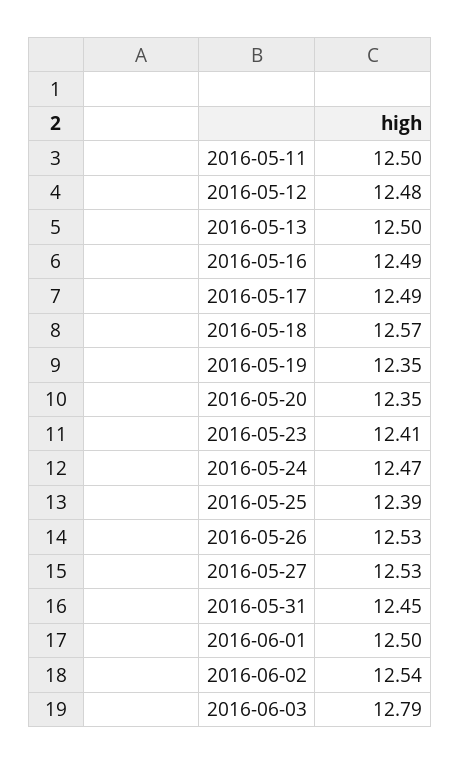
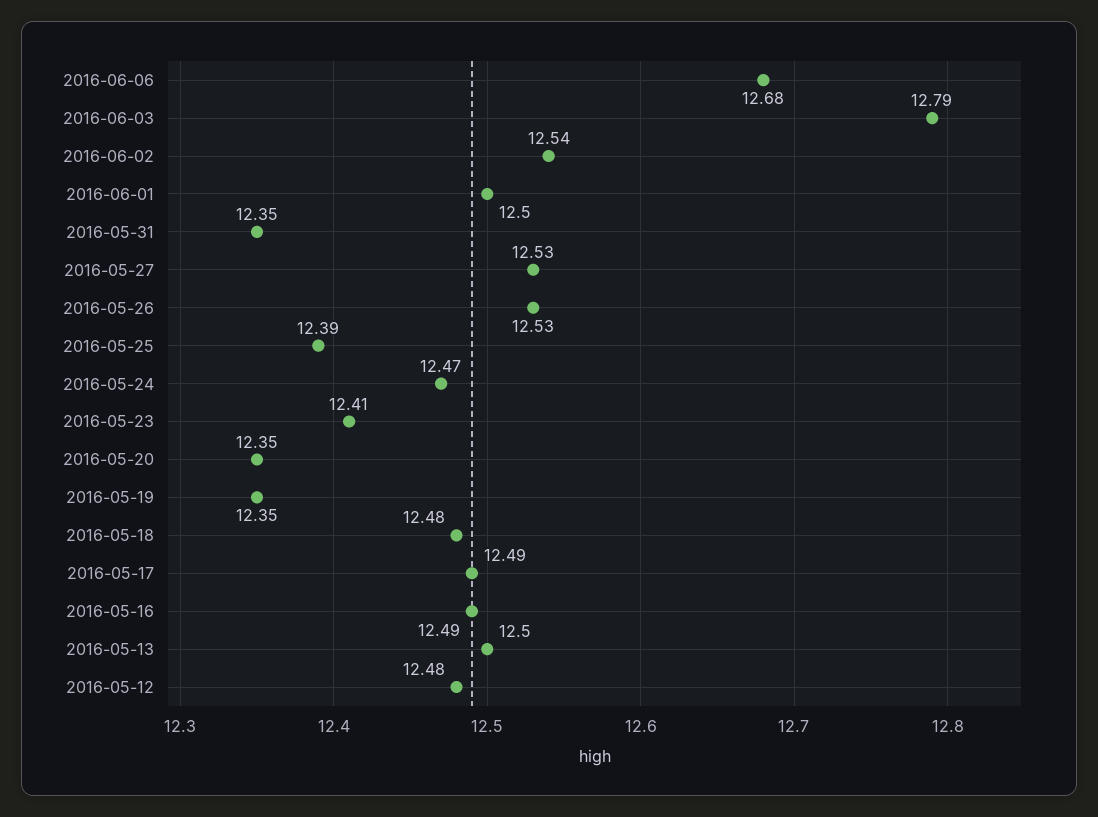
2016-05-11: 12.5 -> none
2016-05-18: 12.57 -> 12.48
2016-05-31: 12.45 -> 12.35
2016-06-06: none -> 12.68

